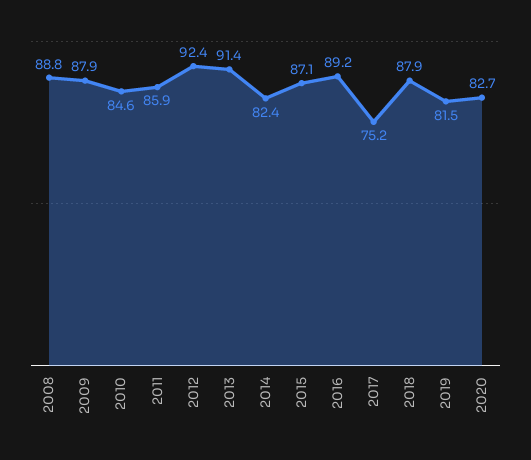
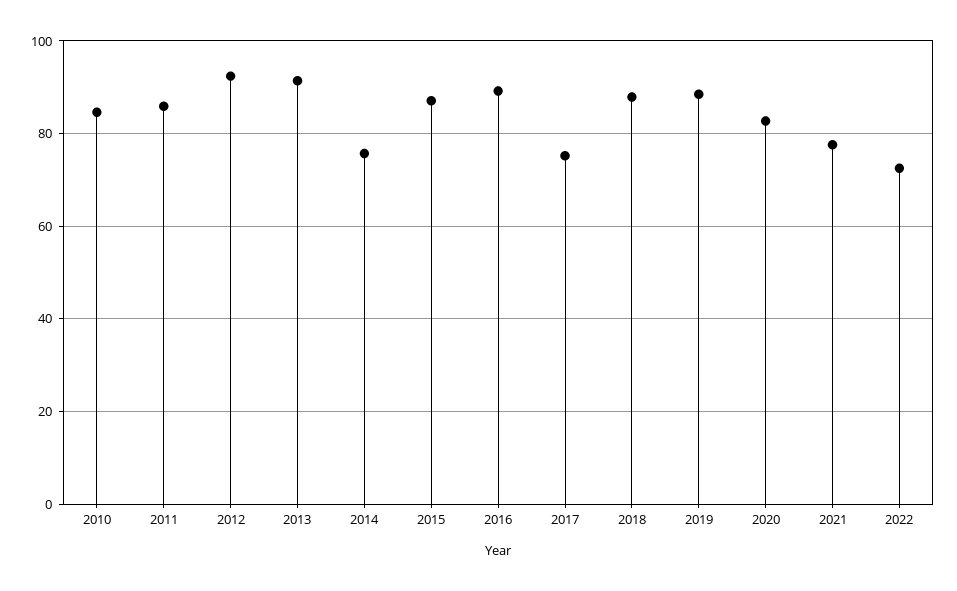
2008: 88.8 -> none
2009: 87.9 -> none
2014: 82.4 -> 76
2019: 81.5 -> 88
2021: none -> 78
2022: none -> 72

